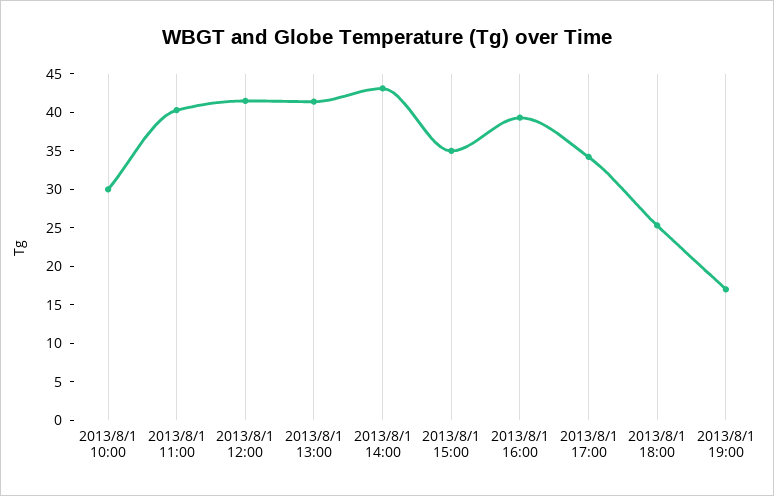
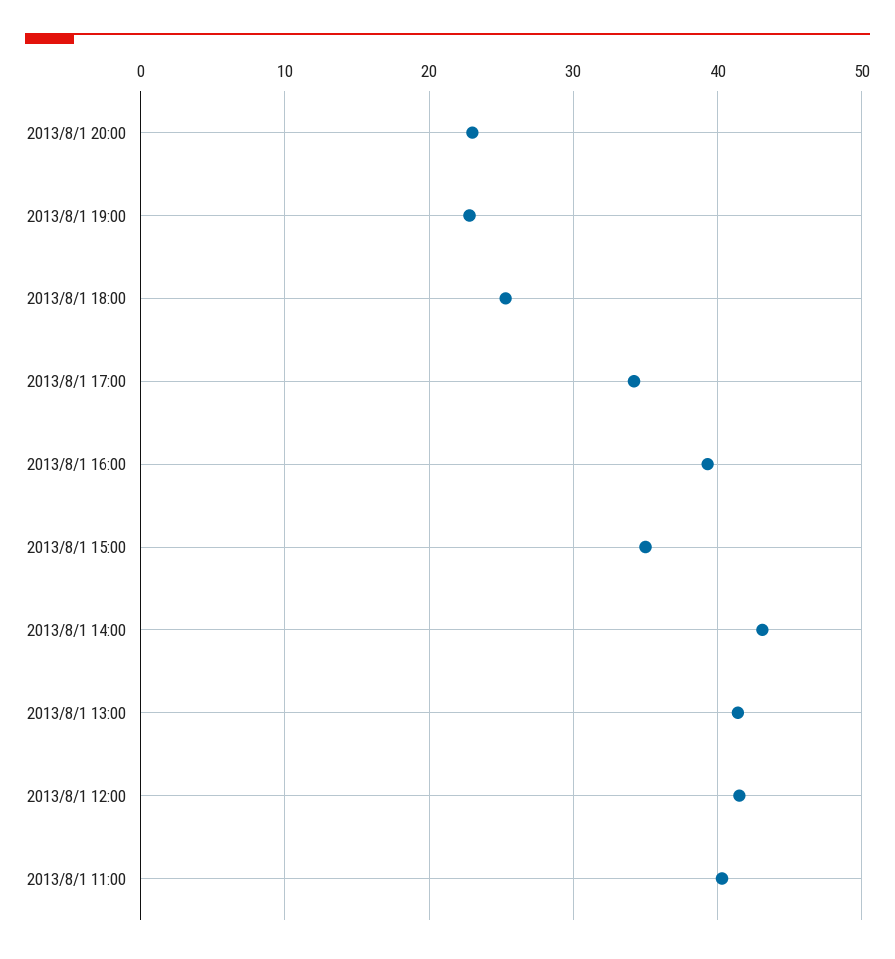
2013/8/1 10:00: 30 -> none
2013/8/1 19:00: 17.5 -> 23
2013/8/1 20:00: none -> 23

